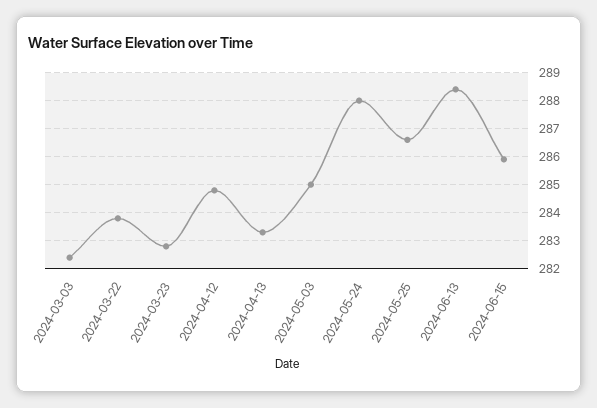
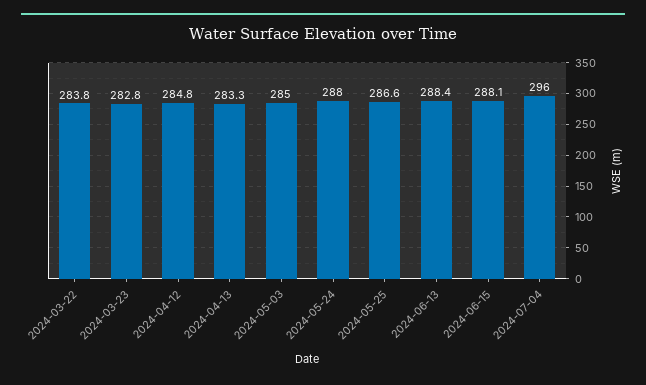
2024-03-03: 282.5 -> none
2024-06-15: 286 -> 288.1
2024-07-04: none -> 296

